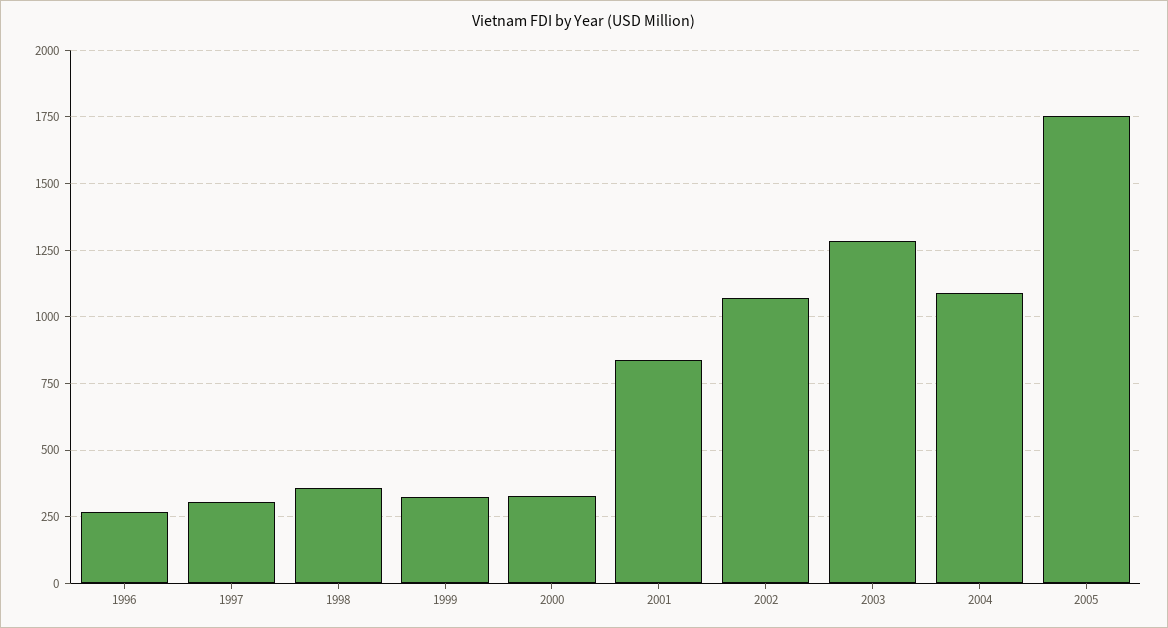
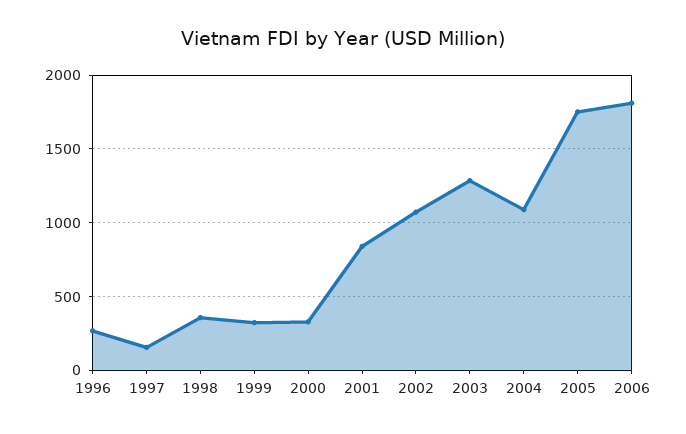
1997: 300 -> 150
2006: none -> 1800

